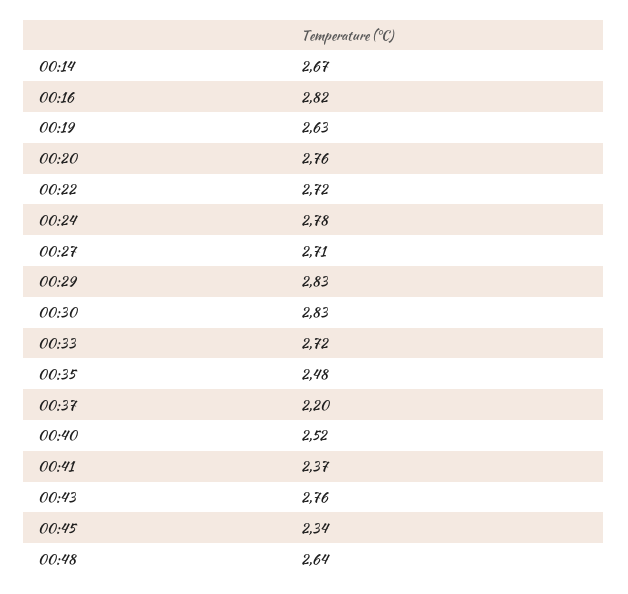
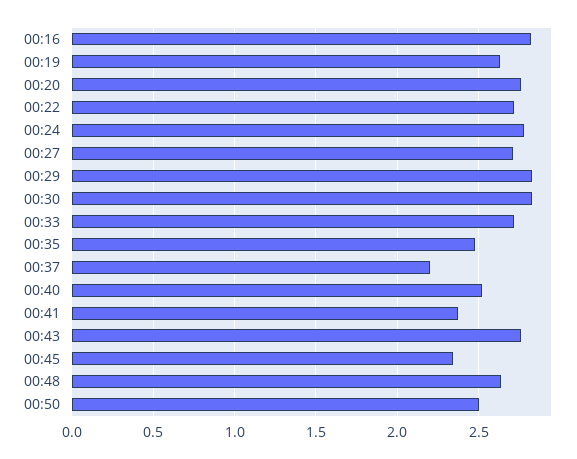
00:14: 2.67 -> none
00:50: none -> 2.5

